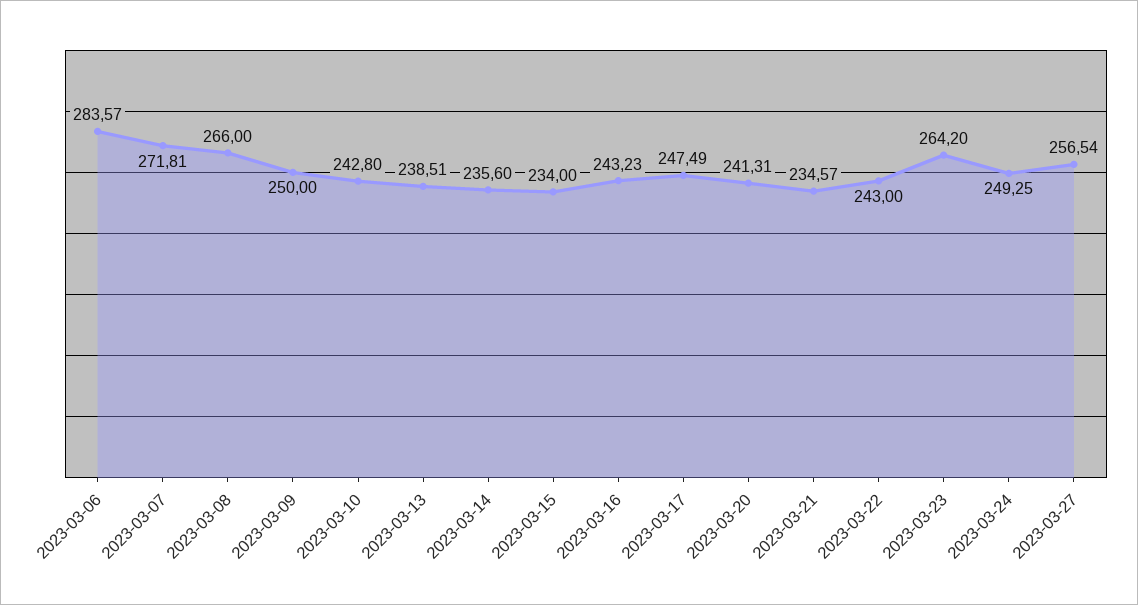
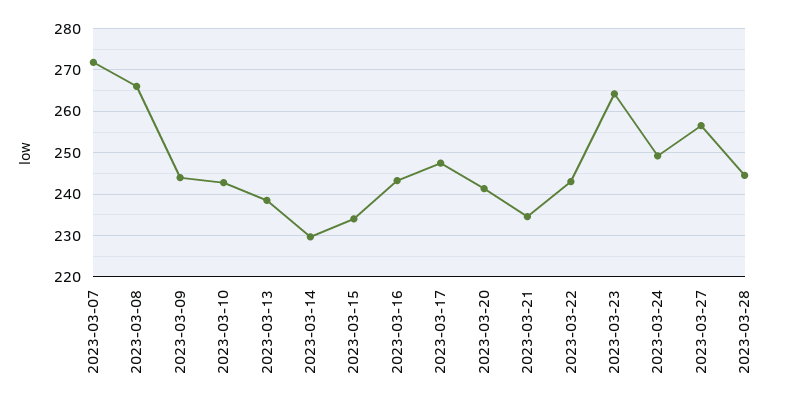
2023-03-06: 283.57 -> none
2023-03-09: 250 -> 244
2023-03-14: 235.6 -> 230
2023-03-28: none -> 244

